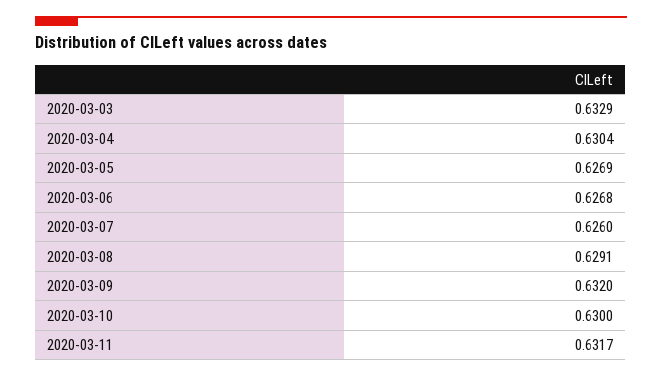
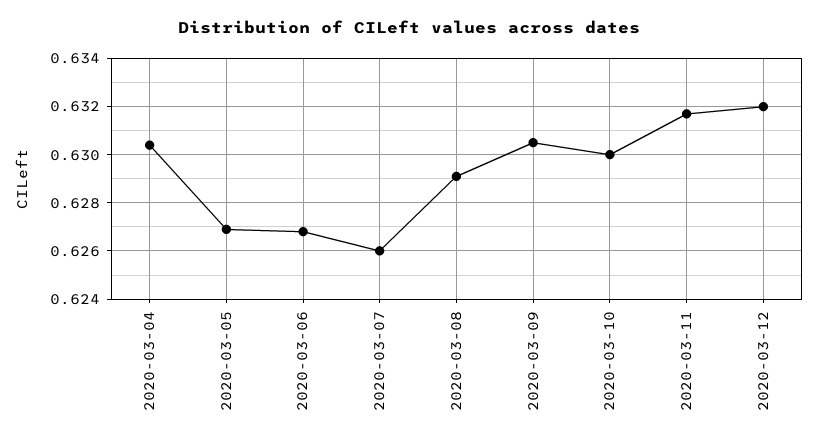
2020-03-03: 0.6329 -> none
2020-03-09: 0.632 -> 0.6305
2020-03-12: none -> 0.632

